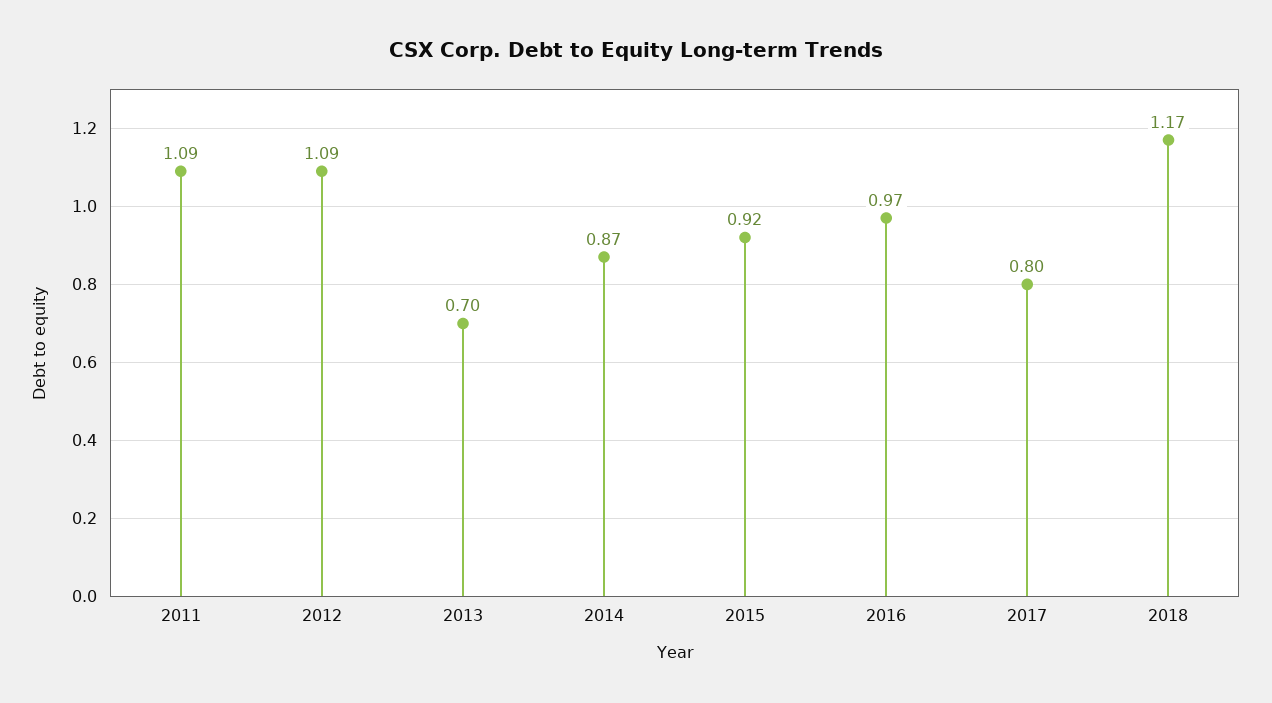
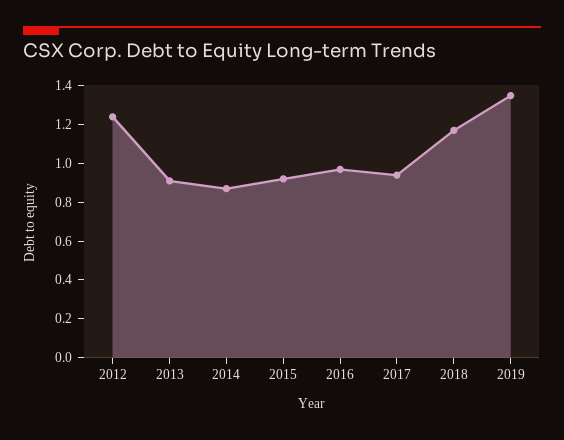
2011: 1.09 -> none
2012: 1.09 -> 1.25
2013: 0.7 -> 0.9
2017: 0.8 -> 0.95
2019: none -> 1.35

